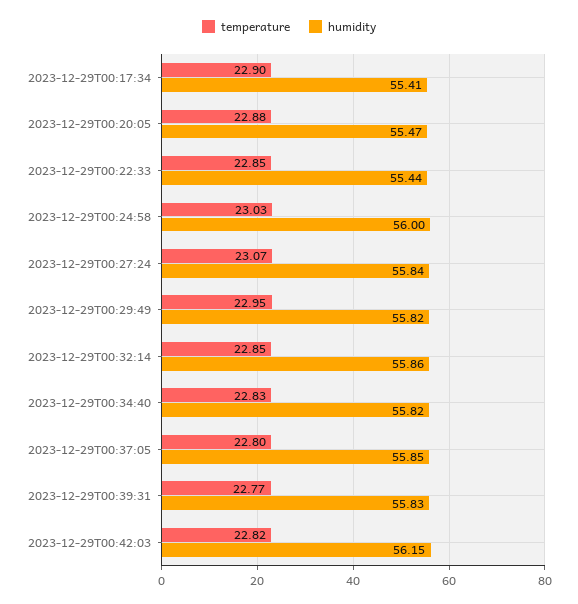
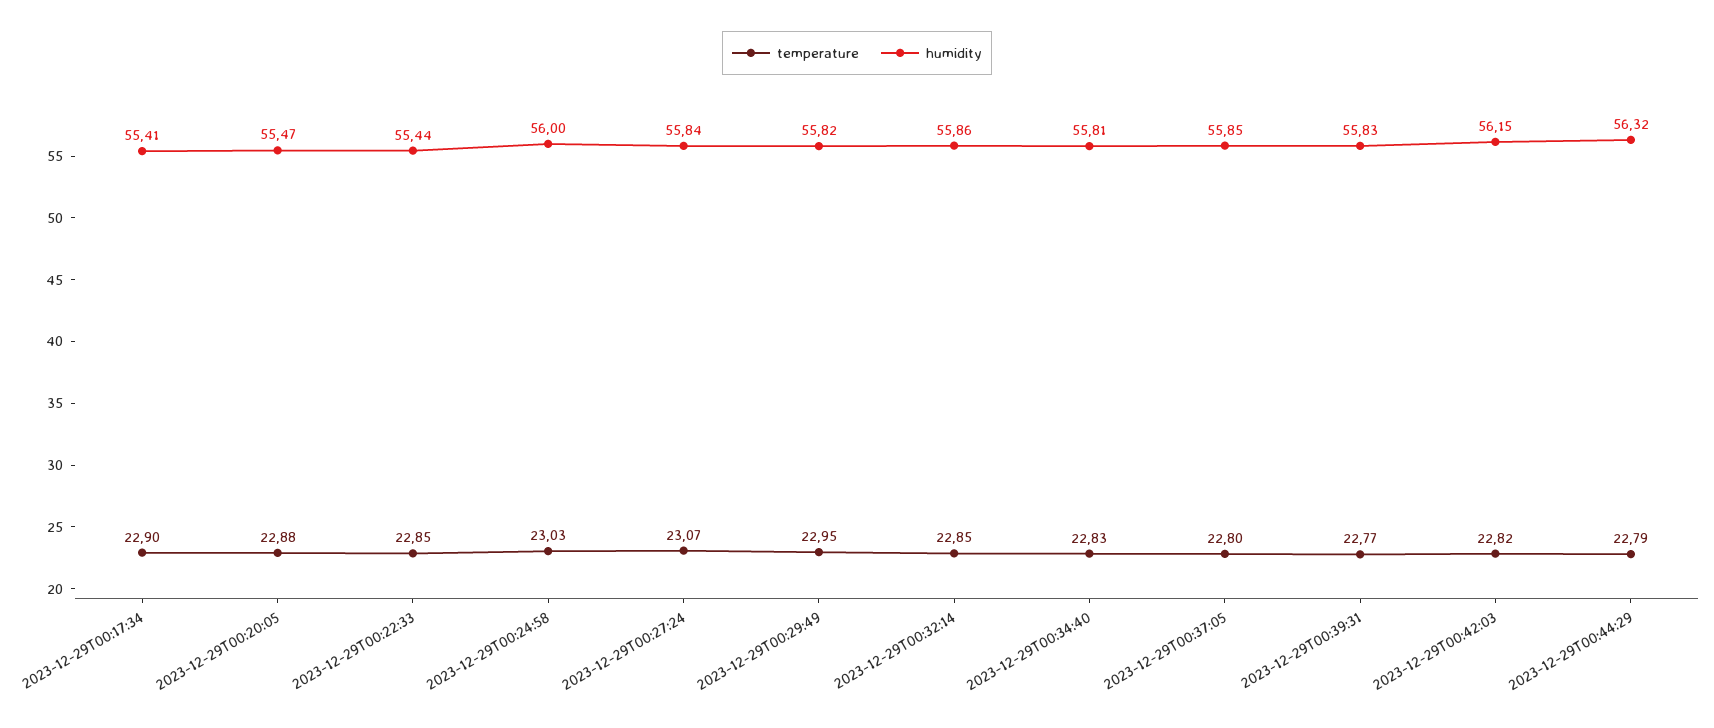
humidity, 2023-12-29T00:34:40: 55.82 -> 55.81
temperature, 2023-12-29T00:44:29: none -> 22.79
humidity, 2023-12-29T00:44:29: none -> 56.32

